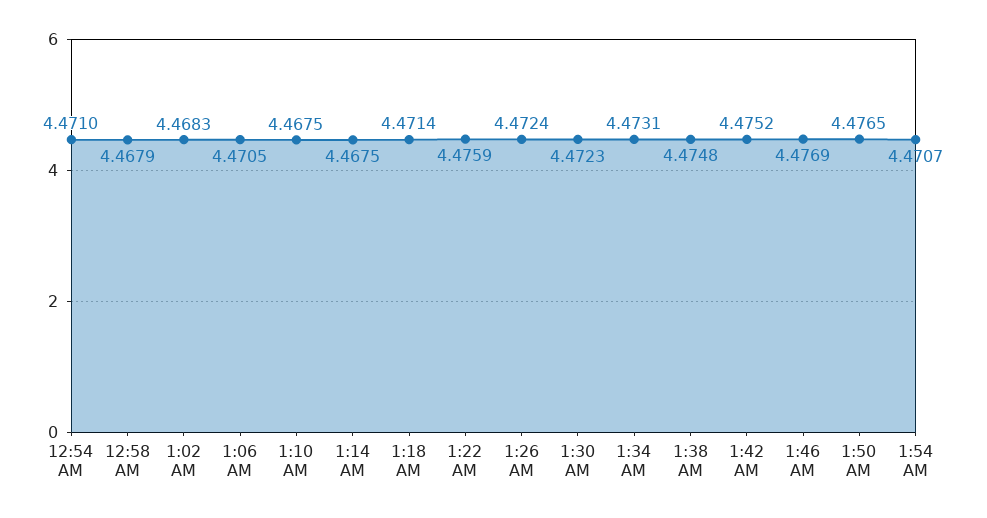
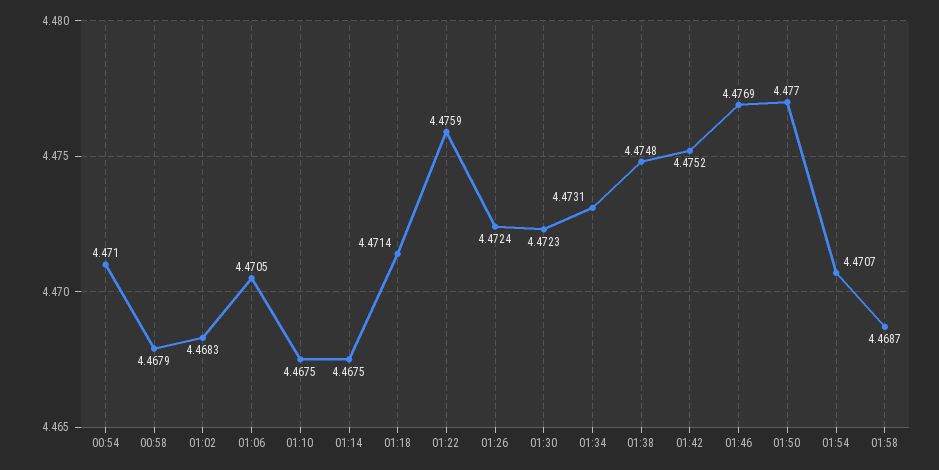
1:50 AM: 4.4765 -> 4.477
01:58: none -> 4.4687

